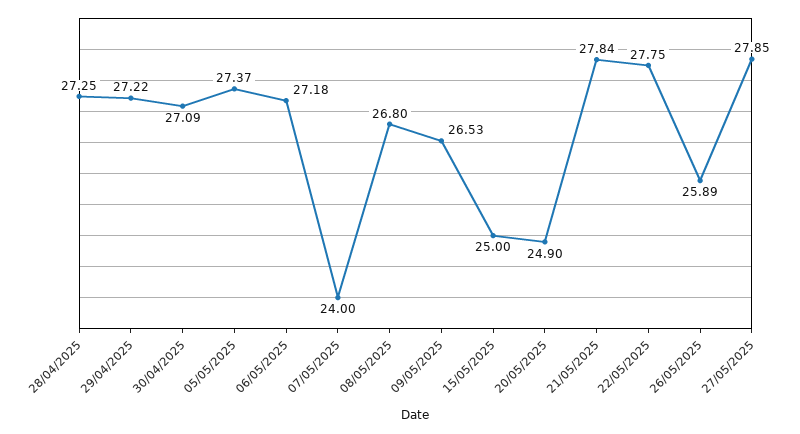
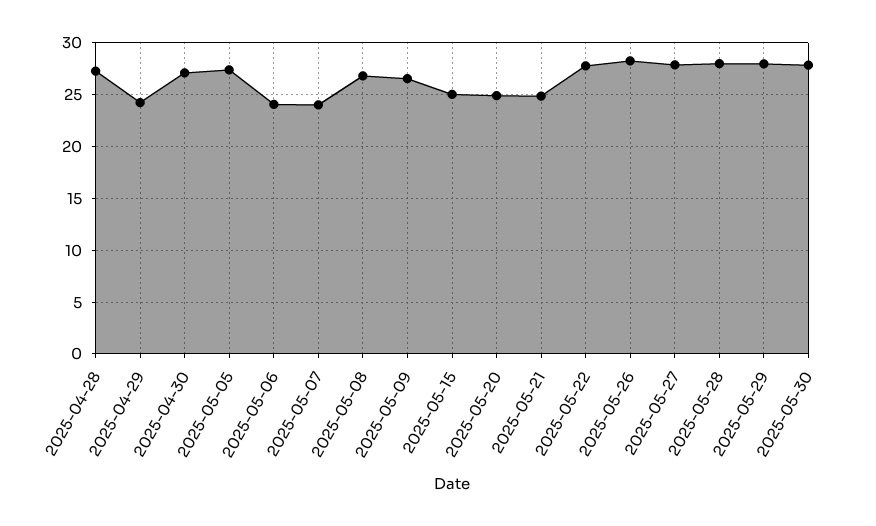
29/04/2025: 27.22 -> 24
06/05/2025: 27.18 -> 24
21/05/2025: 27.84 -> 25
26/05/2025: 25.89 -> 28
2025-05-28: none -> 28
2025-05-29: none -> 28
2025-05-30: none -> 28

